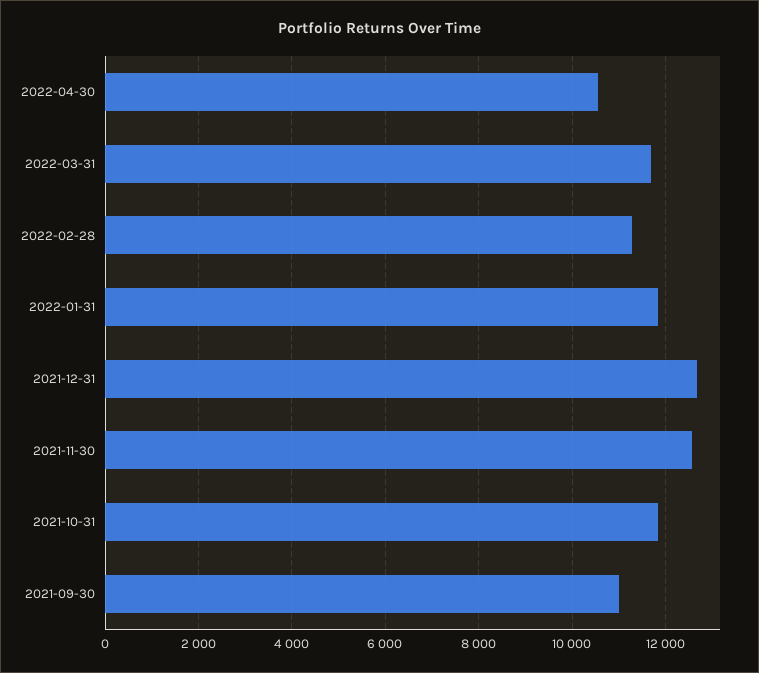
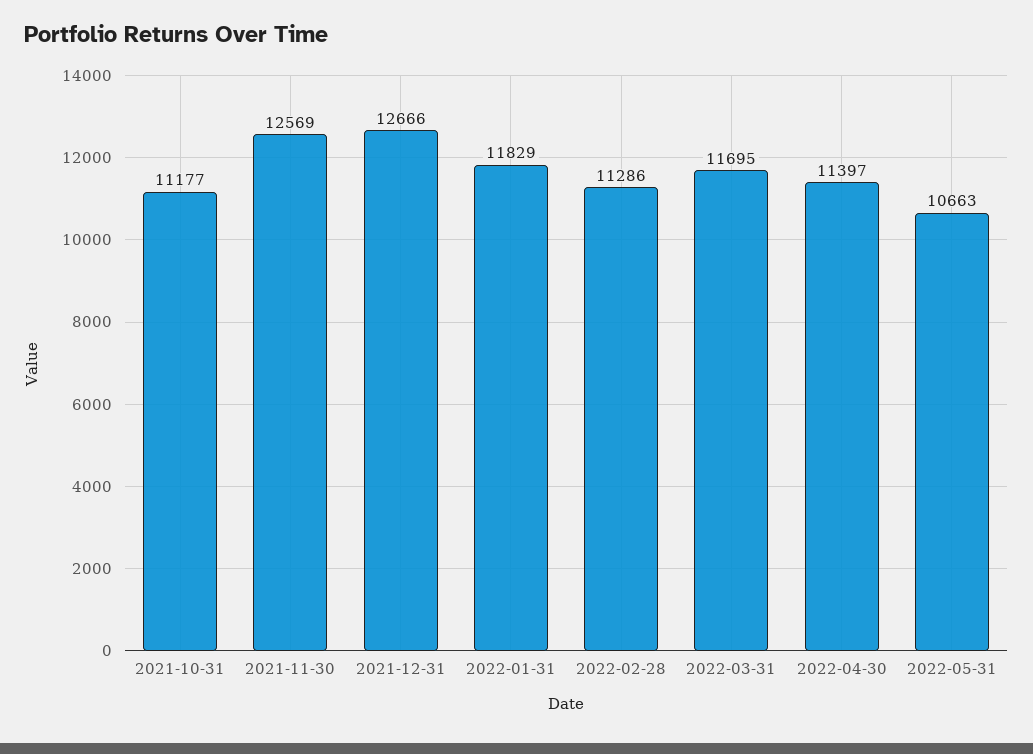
2022-04-30: 10600 -> 11397
2021-10-31: 11800 -> 11177
2021-09-30: 11000 -> none
2022-05-31: none -> 10663

